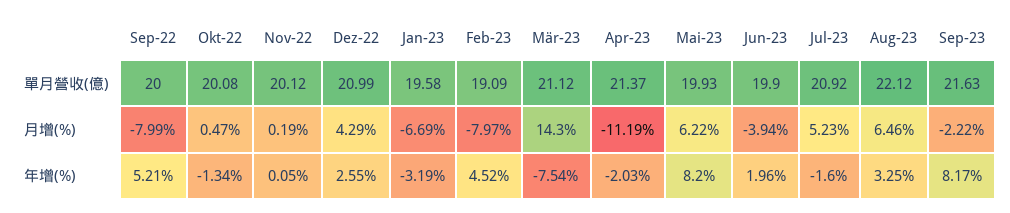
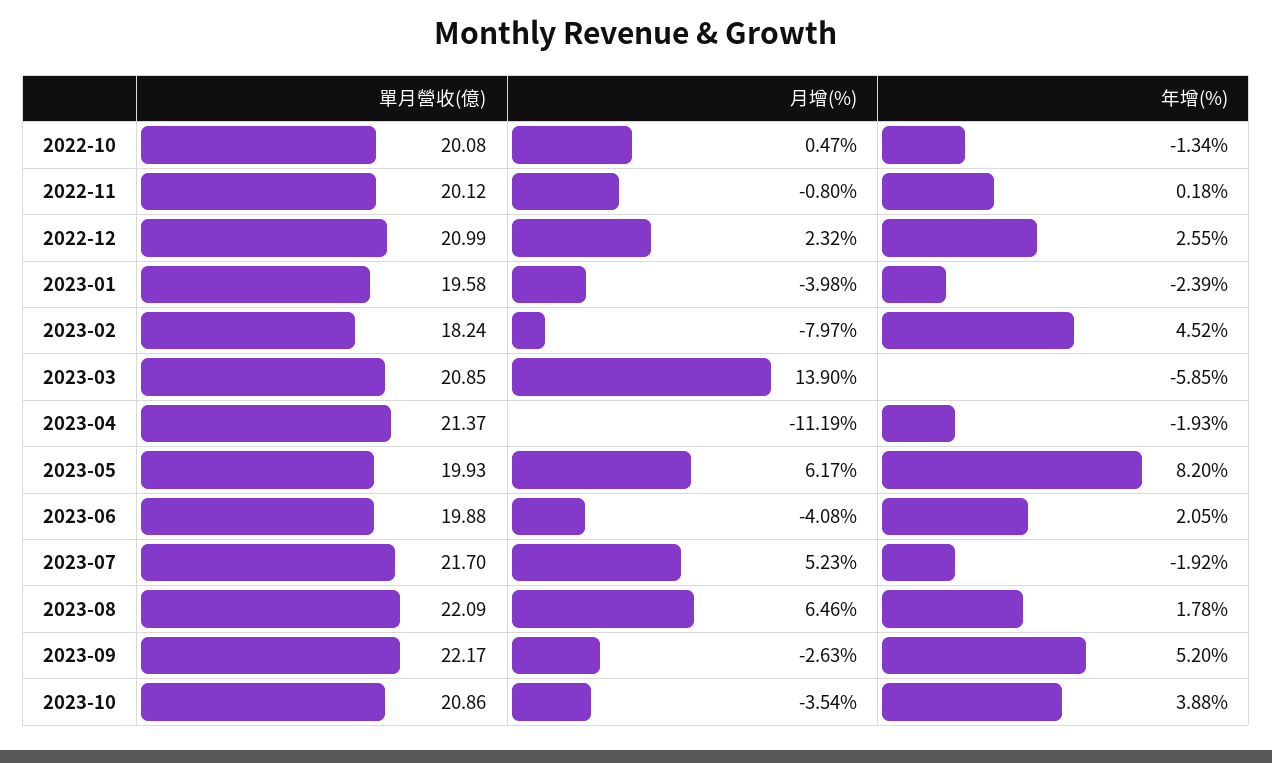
Sep-22, 單月營收(億): 20 -> none
Feb-23, 單月營收(億): 19.09 -> 18.24
Mär-23, 單月營收(億): 21.12 -> 20.85
Jun-23, 單月營收(億): 19.9 -> 19.88
Jul-23, 單月營收(億): 20.92 -> 21.7
Aug-23, 單月營收(億): 22.12 -> 22.09
Sep-23, 單月營收(億): 21.63 -> 22.17
Sep-22, 月增(%): -7.99 -> none
Nov-22, 月增(%): 0.19 -> -0.8
Dez-22, 月增(%): 4.29 -> 2.32
Jan-23, 月增(%): -6.69 -> -3.98
Mär-23, 月增(%): 14.3 -> 13.9
Mai-23, 月增(%): 6.22 -> 6.17
Jun-23, 月增(%): -3.94 -> -4.08
Sep-23, 月增(%): -2.22 -> -2.63
Sep-22, 年增(%): 5.21 -> none
Nov-22, 年增(%): 0.05 -> 0.18
Jan-23, 年增(%): -3.19 -> -2.39
Mär-23, 年增(%): -7.54 -> -5.85
Apr-23, 年增(%): -2.03 -> -1.93
Jun-23, 年增(%): 1.96 -> 2.05
Jul-23, 年增(%): -1.6 -> -1.92
Aug-23, 年增(%): 3.25 -> 1.78
Sep-23, 年增(%): 8.17 -> 5.2
2023-10, 單月營收(億): none -> 20.86
2023-10, 月增(%): none -> -3.54
2023-10, 年增(%): none -> 3.88

